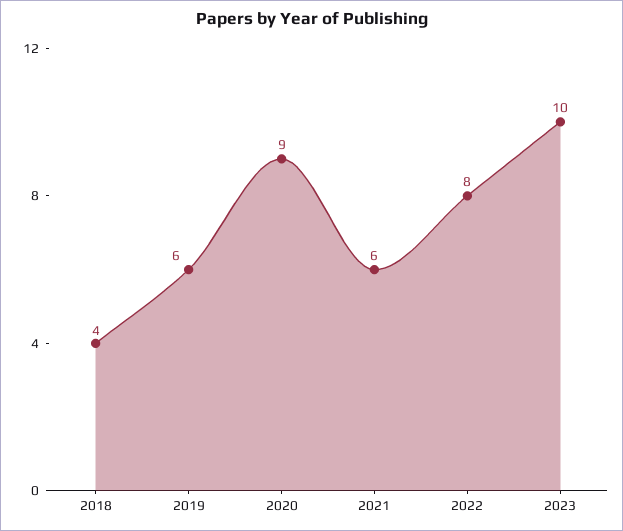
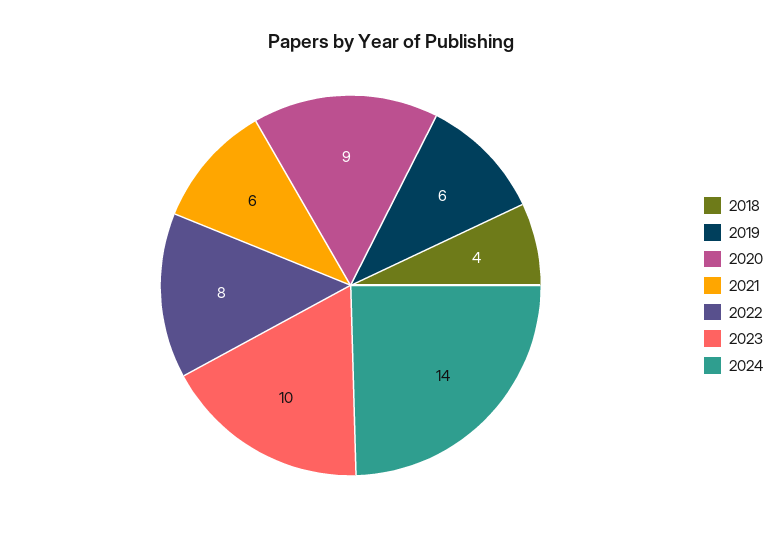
2024: none -> 14

